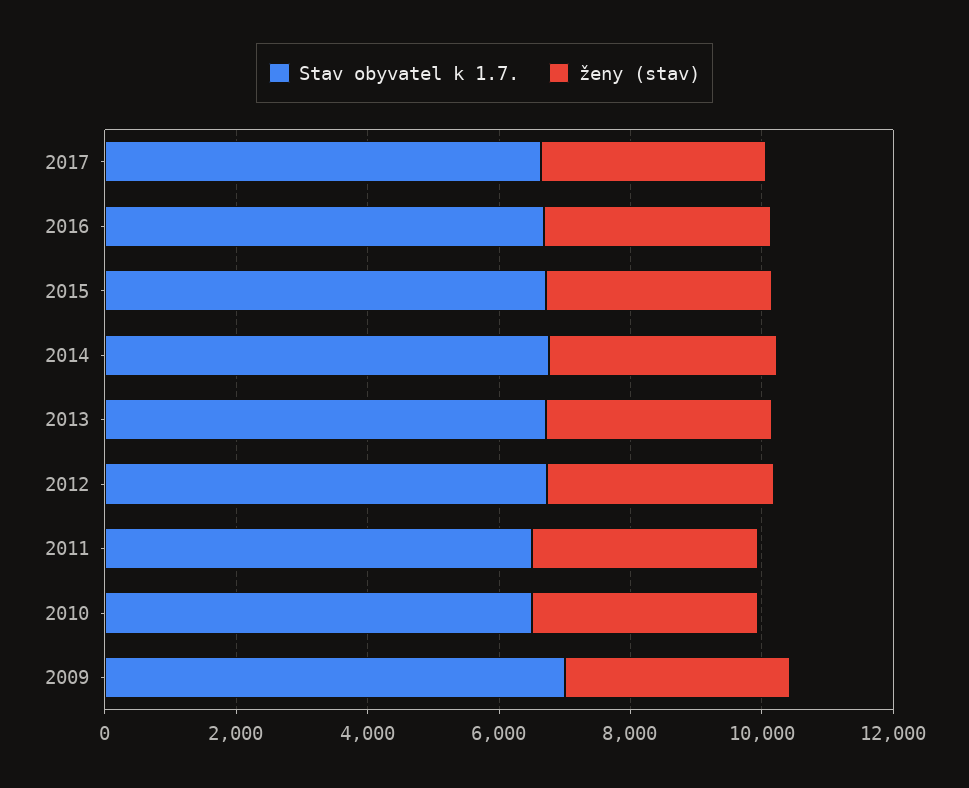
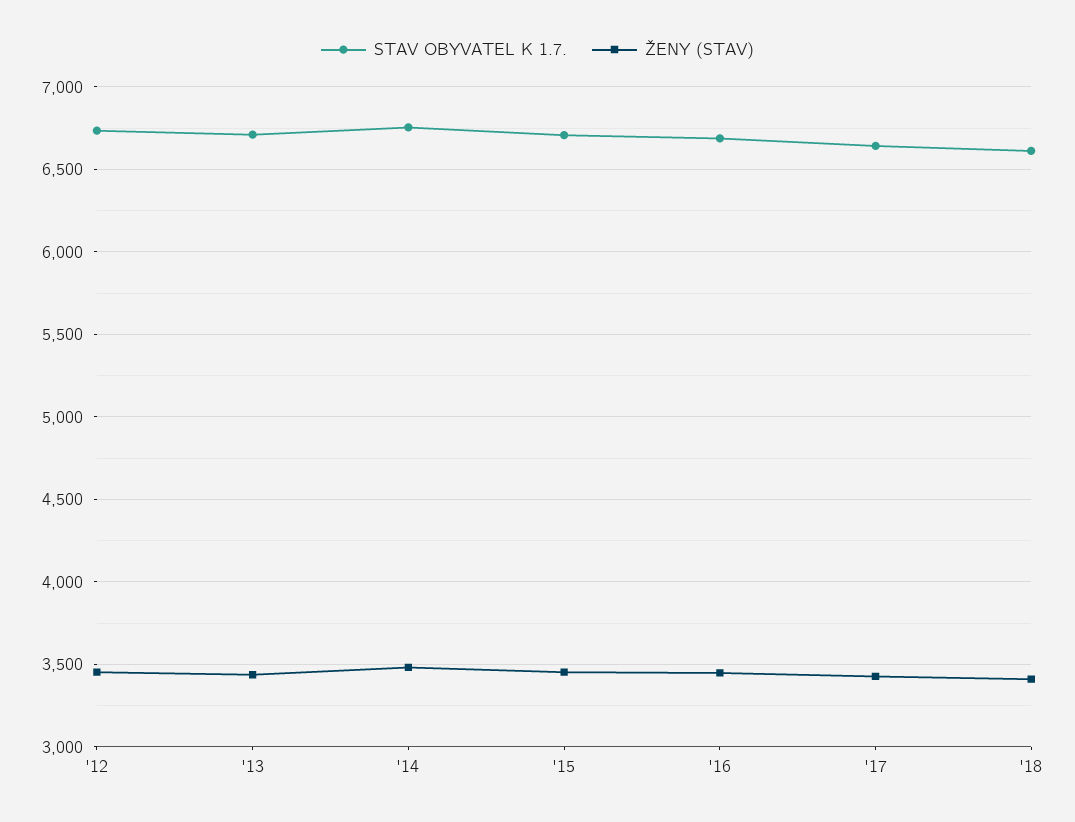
Stav obyvatel k 1.7., 2011: 6500 -> none
ženy (stav), 2011: 3500 -> none
Stav obyvatel k 1.7., 2010: 6500 -> none
ženy (stav), 2010: 3500 -> none
Stav obyvatel k 1.7., 2009: 7000 -> none
ženy (stav), 2009: 3500 -> none
Stav obyvatel k 1.7., '18: none -> 6600
ženy (stav), '18: none -> 3400

